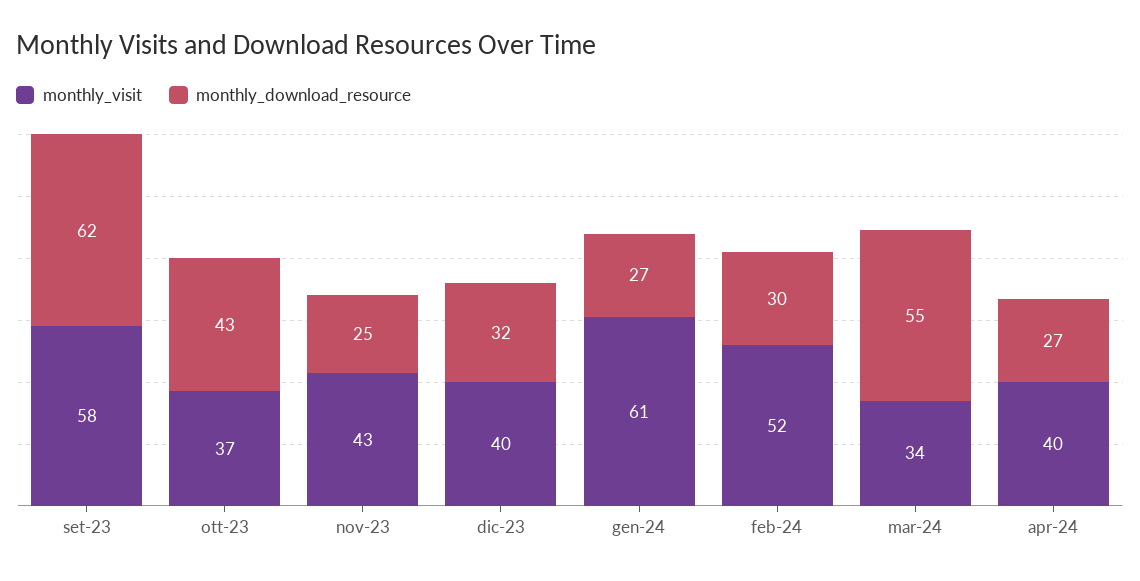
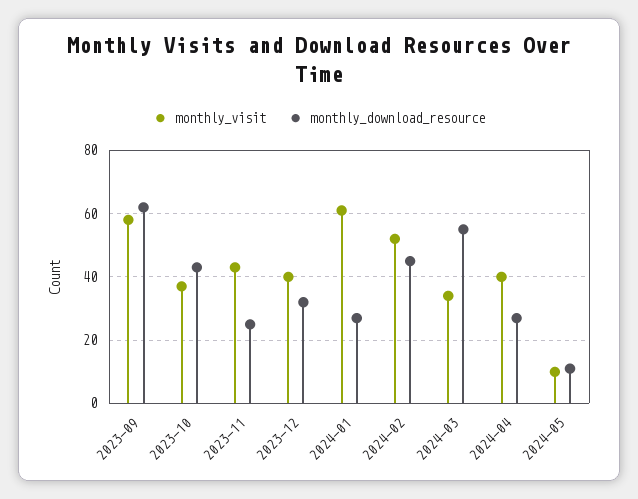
monthly_download_resource, feb-24: 30 -> 45
monthly_visit, 2024-05: none -> 10
monthly_download_resource, 2024-05: none -> 10

